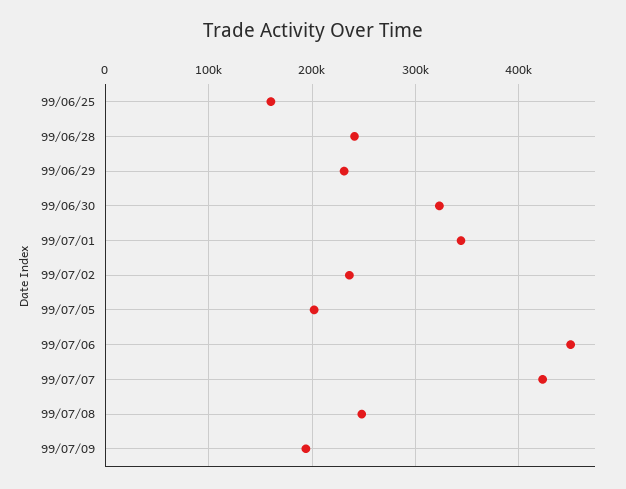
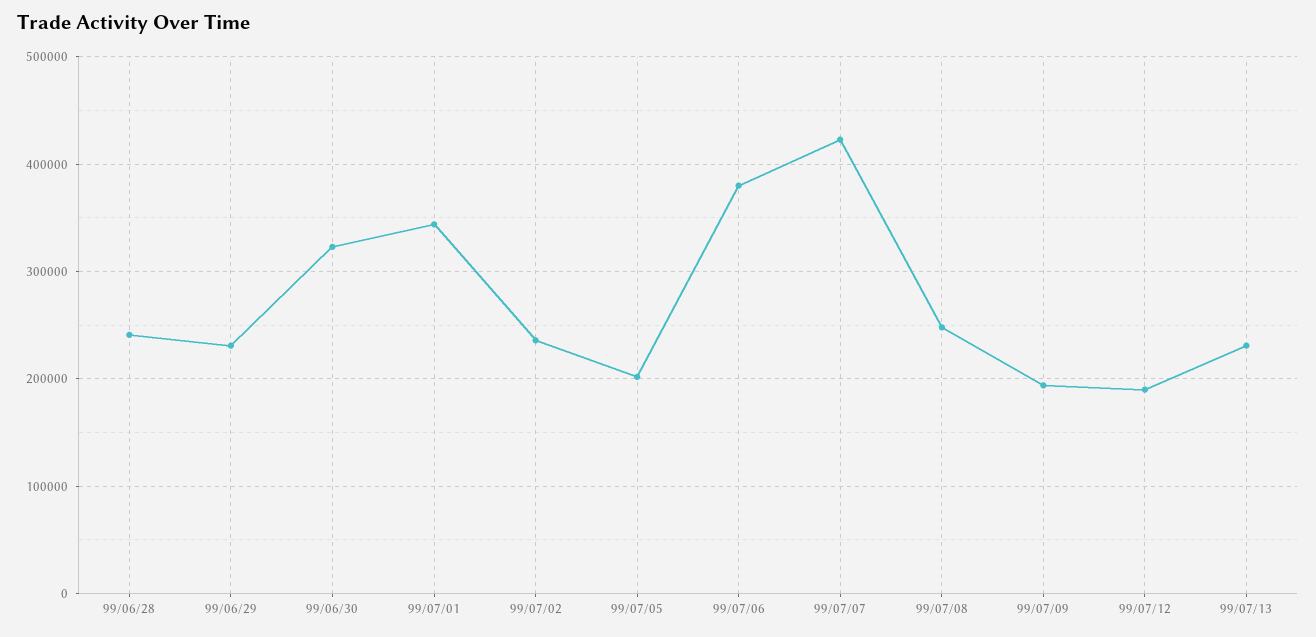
99/06/25: 160000 -> none
99/07/06: 450000 -> 380000
99/07/12: none -> 190000
99/07/13: none -> 230000

